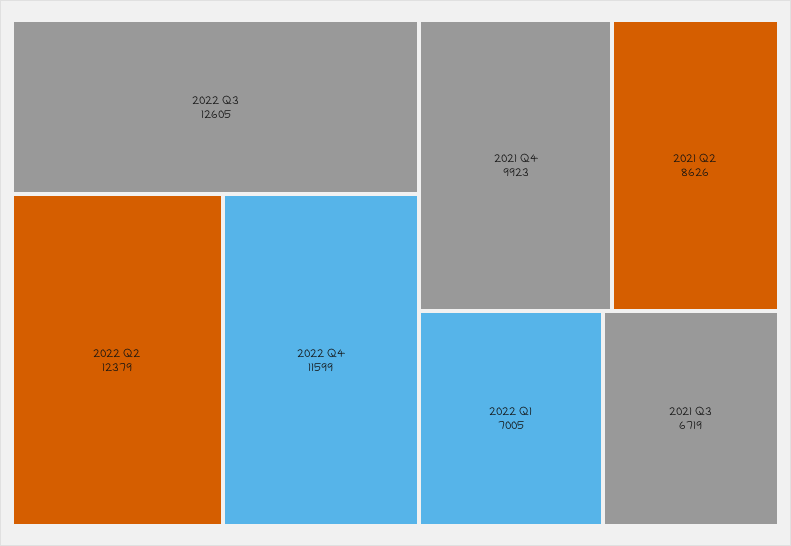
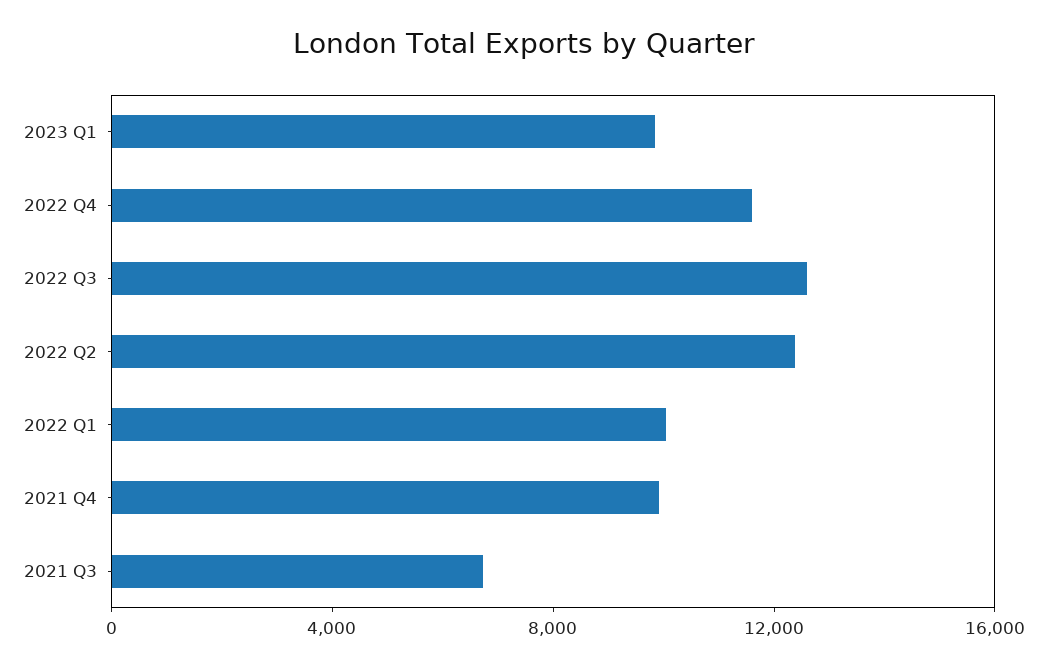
2021 Q2: 8626 -> none
2022 Q1: 7005 -> 10000
2023 Q1: none -> 10000

